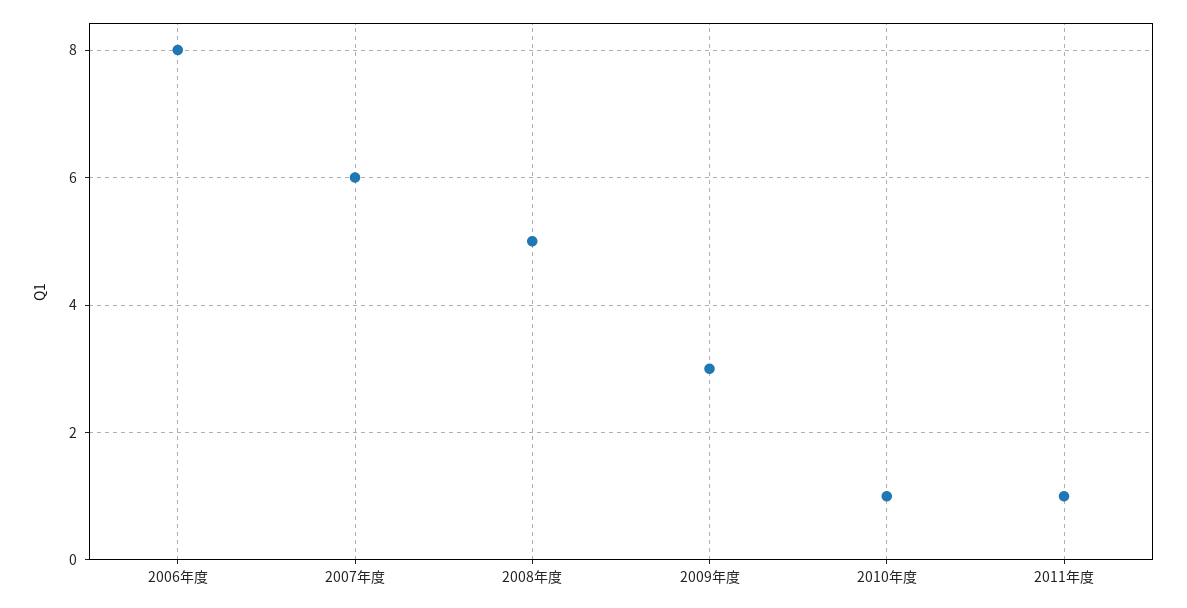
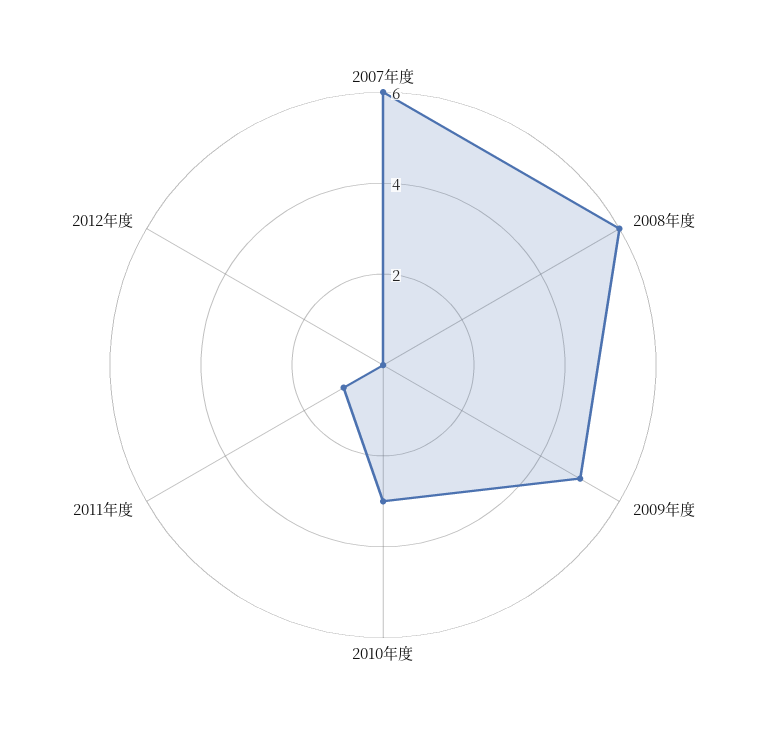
2006年度: 8 -> none
2008年度: 5 -> 6
2009年度: 3 -> 5
2010年度: 1 -> 3
2012年度: none -> 0

